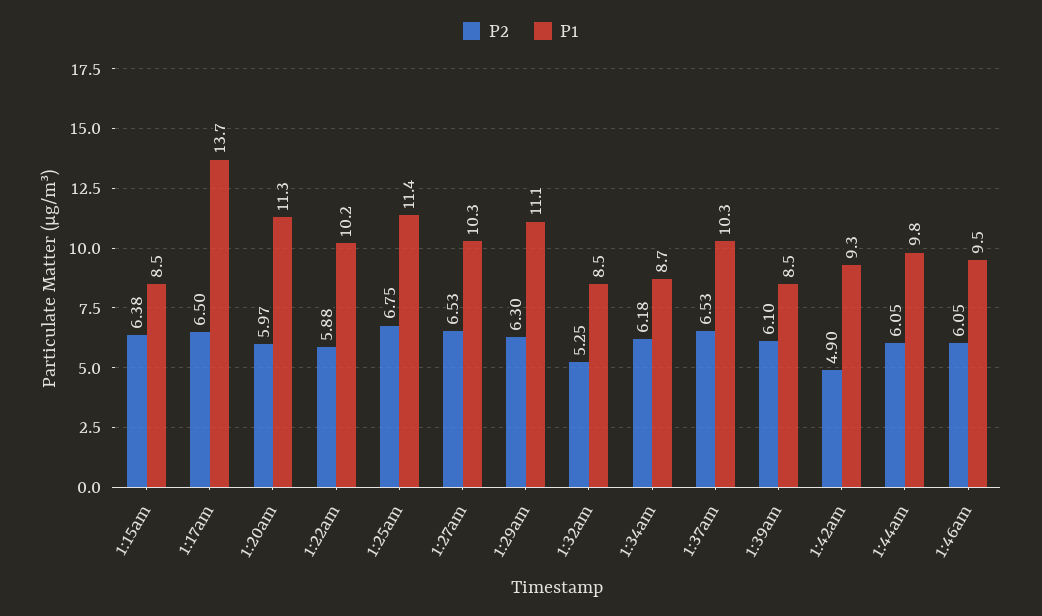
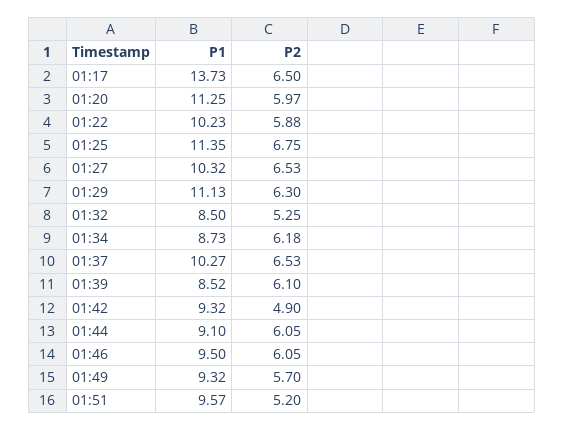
P2, 1:15am: 6.38 -> none
P1, 1:15am: 8.5 -> none
P1, 1:44am: 9.8 -> 9.1
P1, 01:49: none -> 9.32
P2, 01:49: none -> 5.7
P1, 01:51: none -> 9.57
P2, 01:51: none -> 5.2

